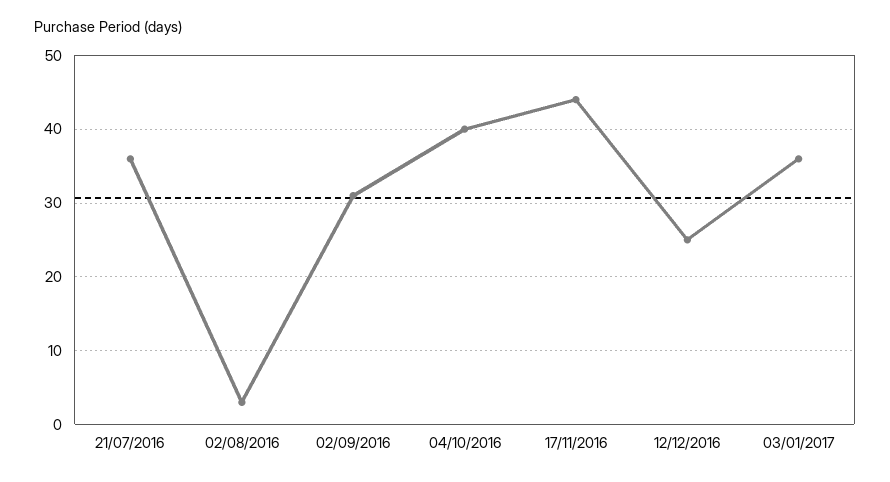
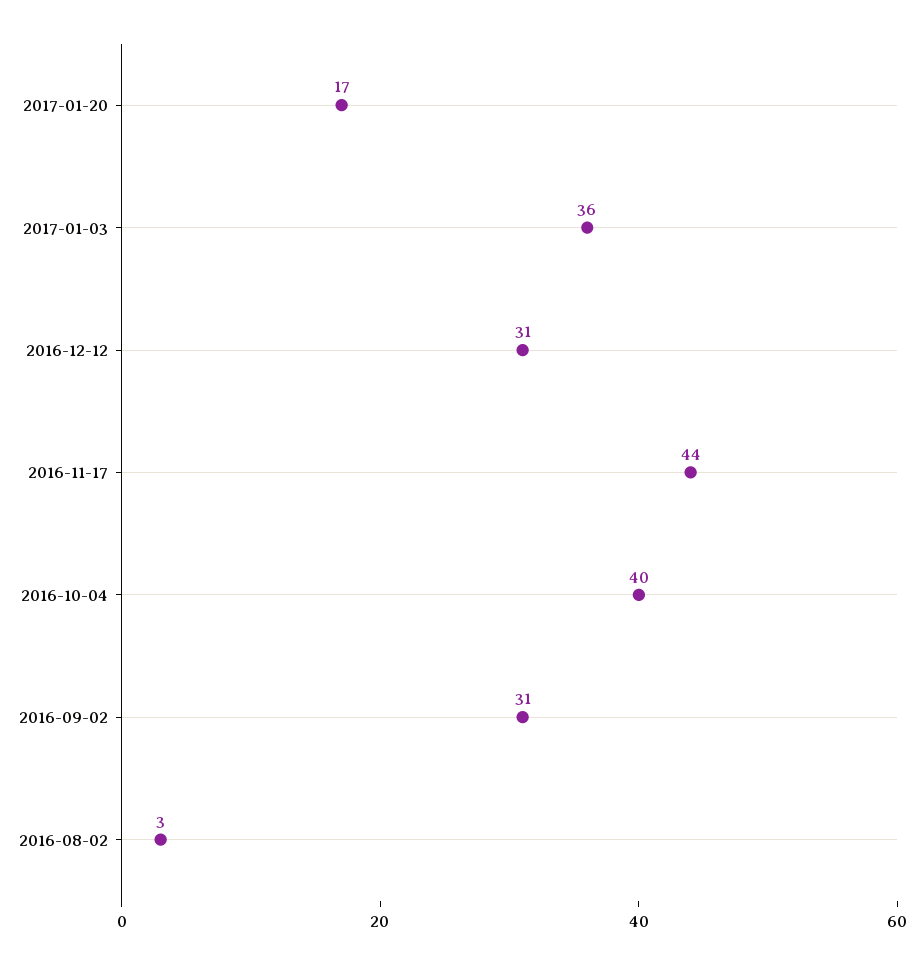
21/07/2016: 36 -> none
12/12/2016: 25 -> 31
2017-01-20: none -> 17

